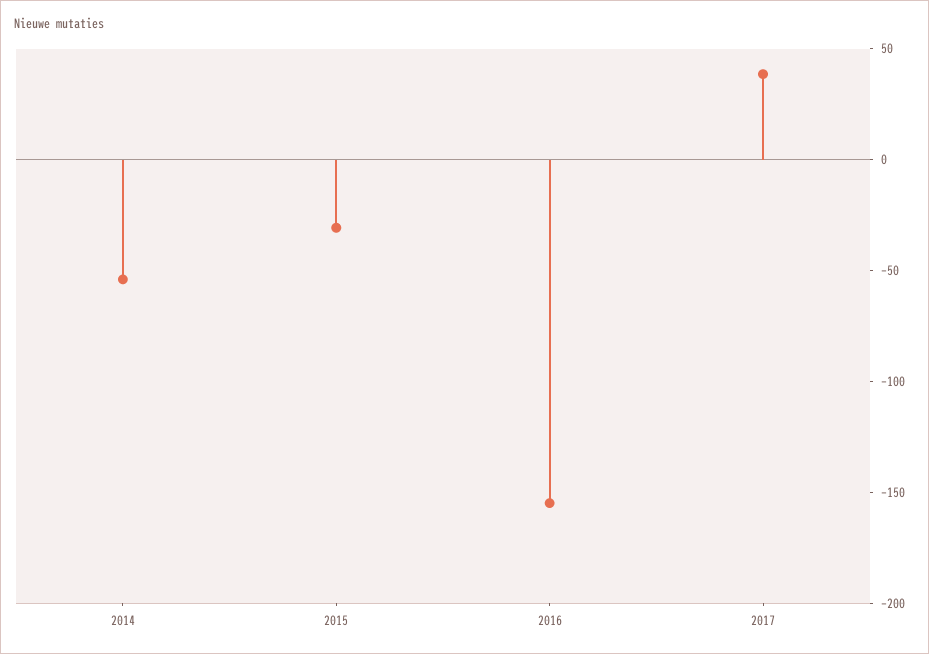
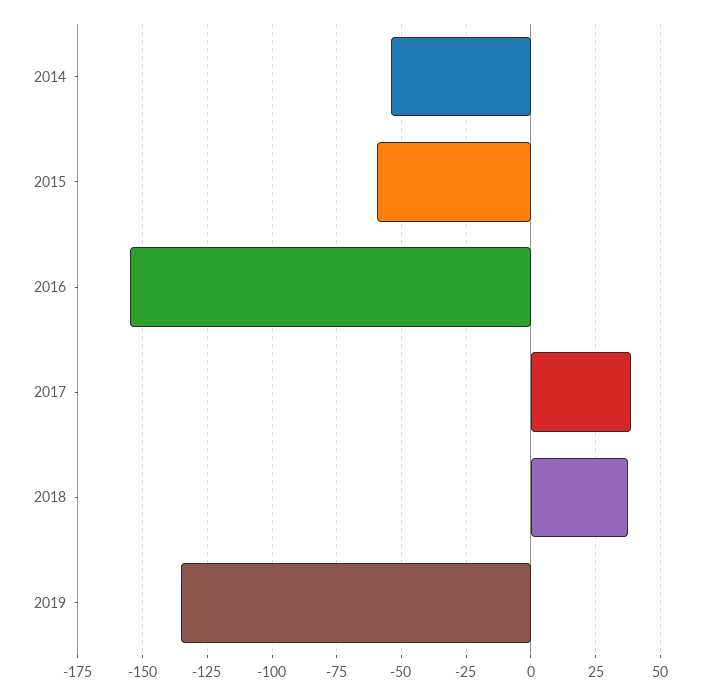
2015: -30 -> -60
2018: none -> 37.5
2019: none -> -135

